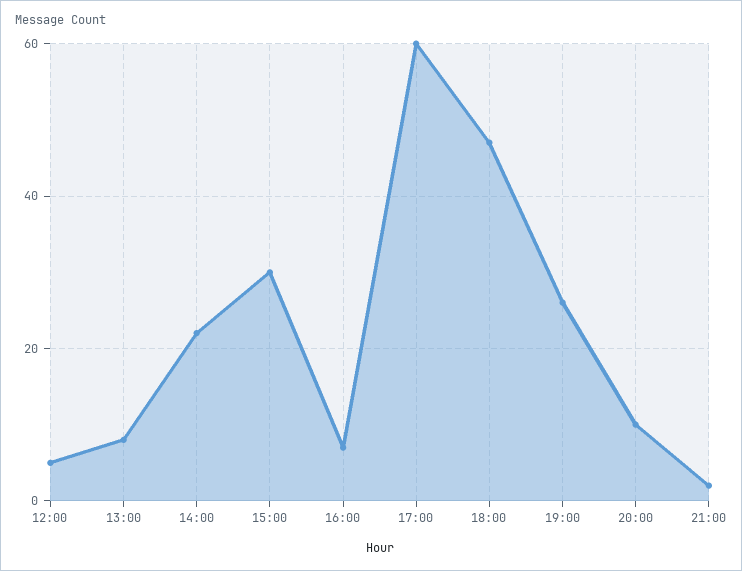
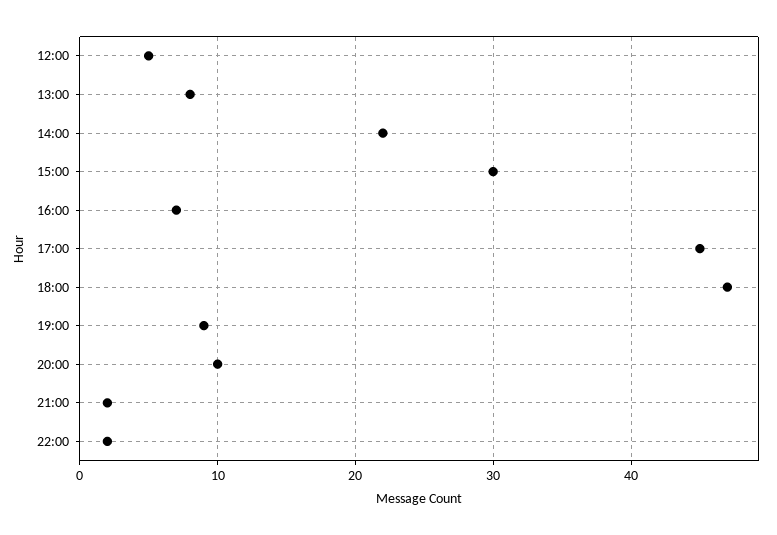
17:00: 60 -> 45
19:00: 25 -> 9
22:00: none -> 2

